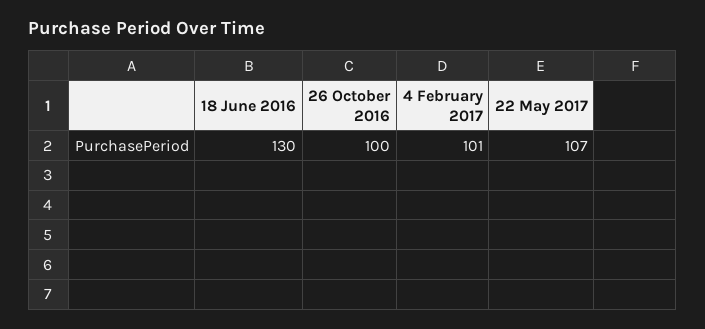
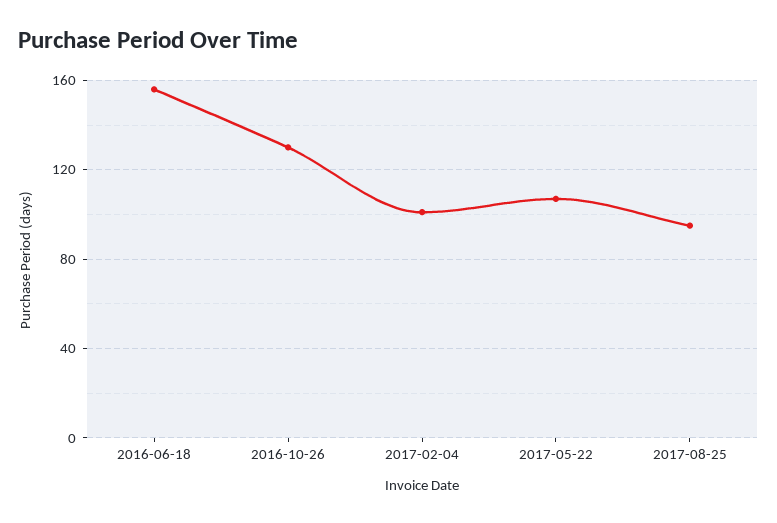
18 June 2016: 130 -> 155
26 October 2016: 100 -> 130
2017-08-25: none -> 95

